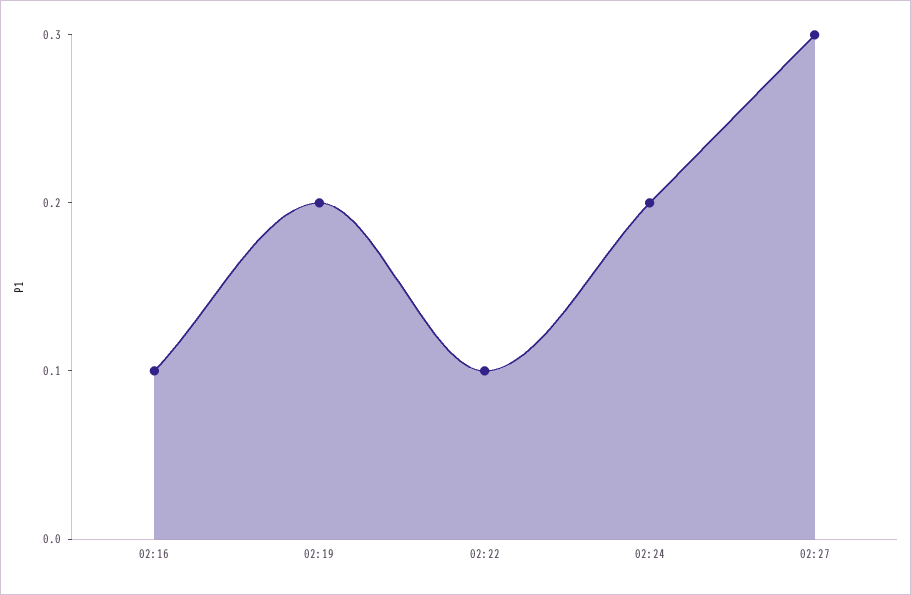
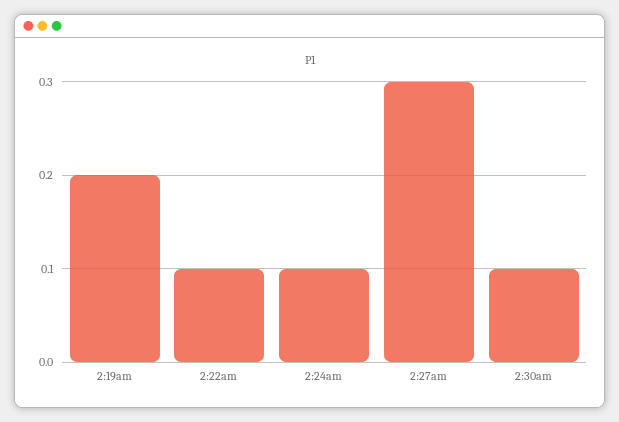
02:16: 0.1 -> none
02:24: 0.2 -> 0.1
2:30am: none -> 0.1

